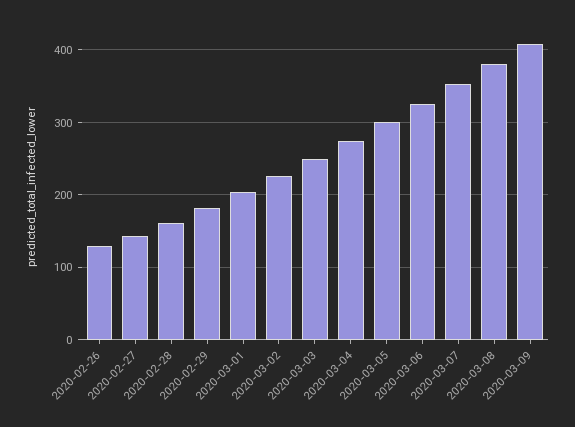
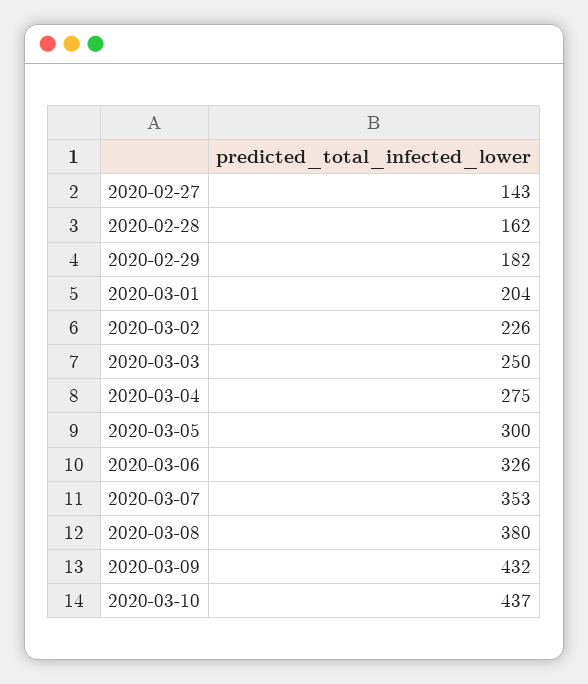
2020-02-26: 130 -> none
2020-03-09: 410 -> 432
2020-03-10: none -> 437

